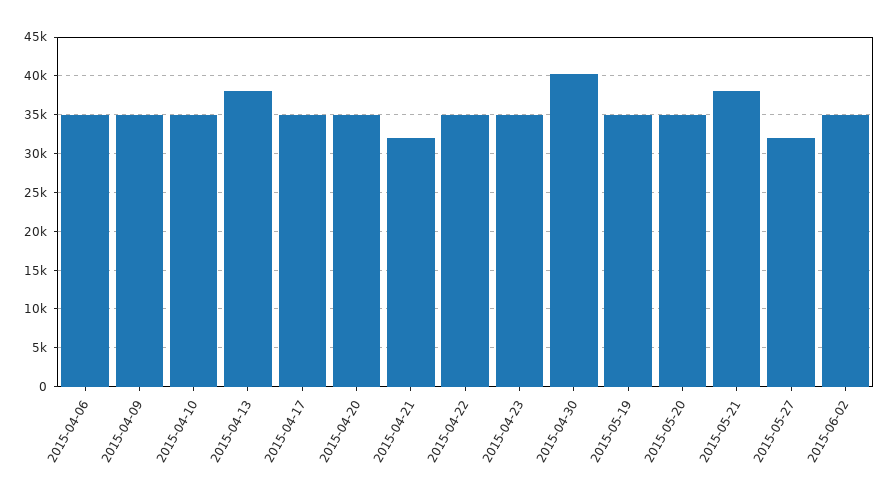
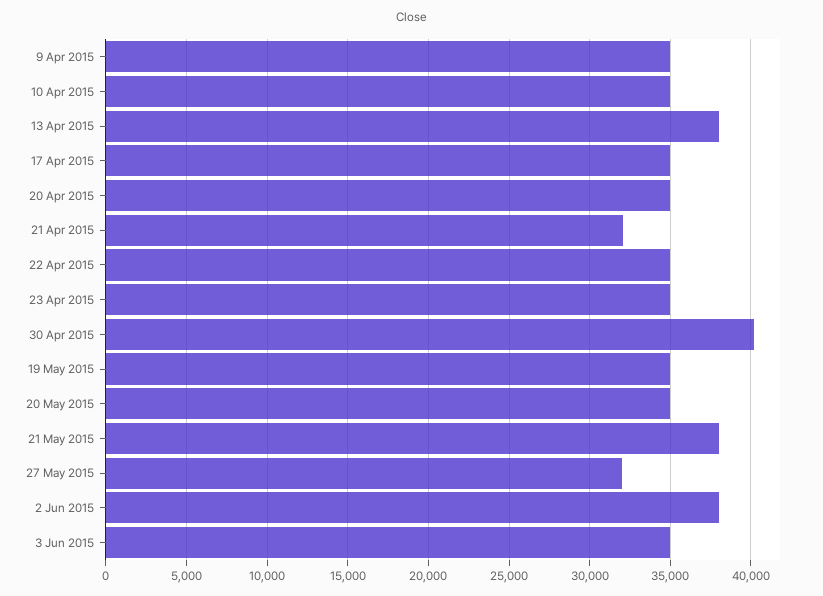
2015-04-06: 35000 -> none
2015-06-02: 35000 -> 38000
3 Jun 2015: none -> 35000

